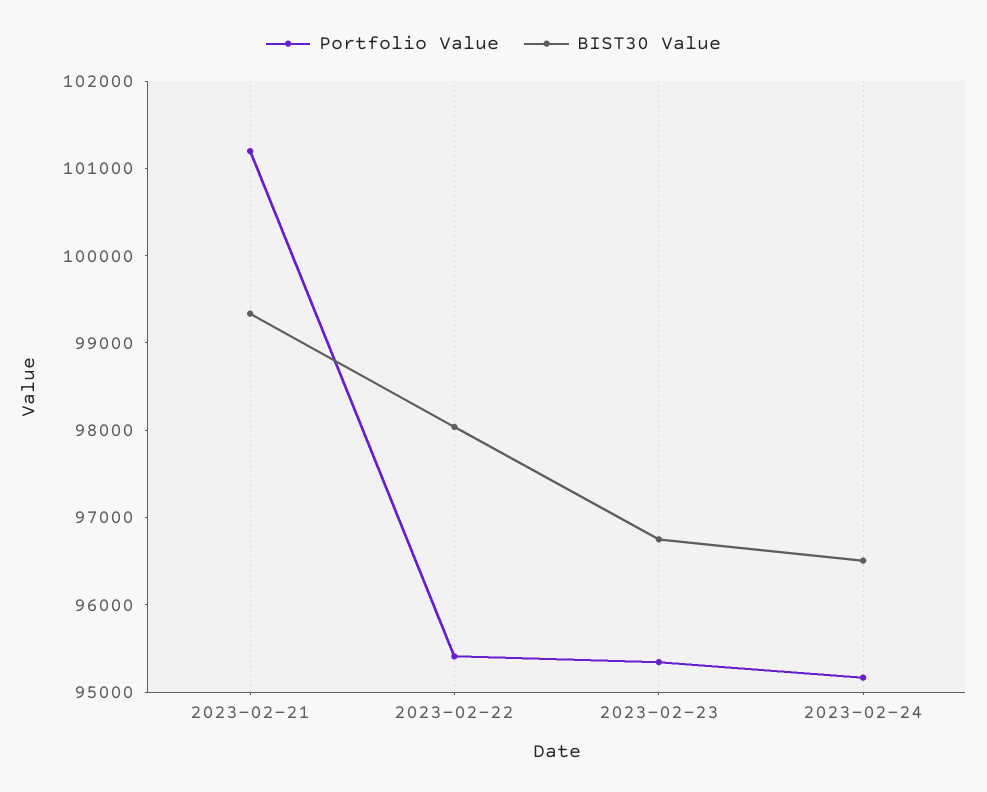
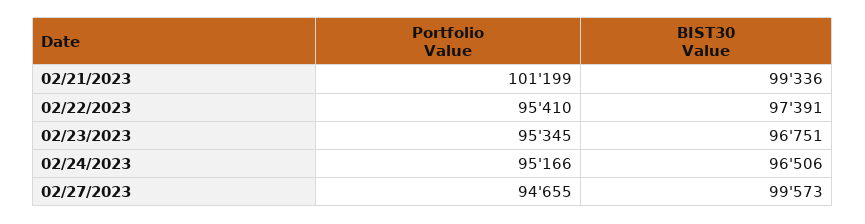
BIST30 Value, 2023-02-22: 98000 -> 97391
Portfolio Value, 02/27/2023: none -> 94655
BIST30 Value, 02/27/2023: none -> 99573

